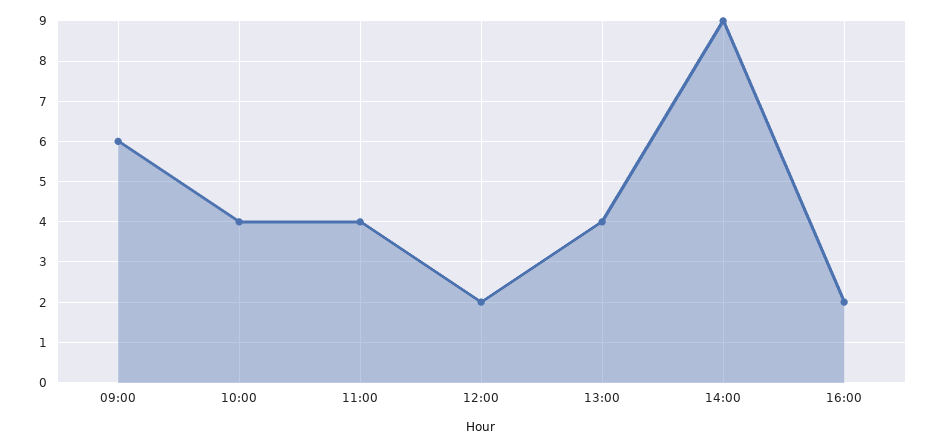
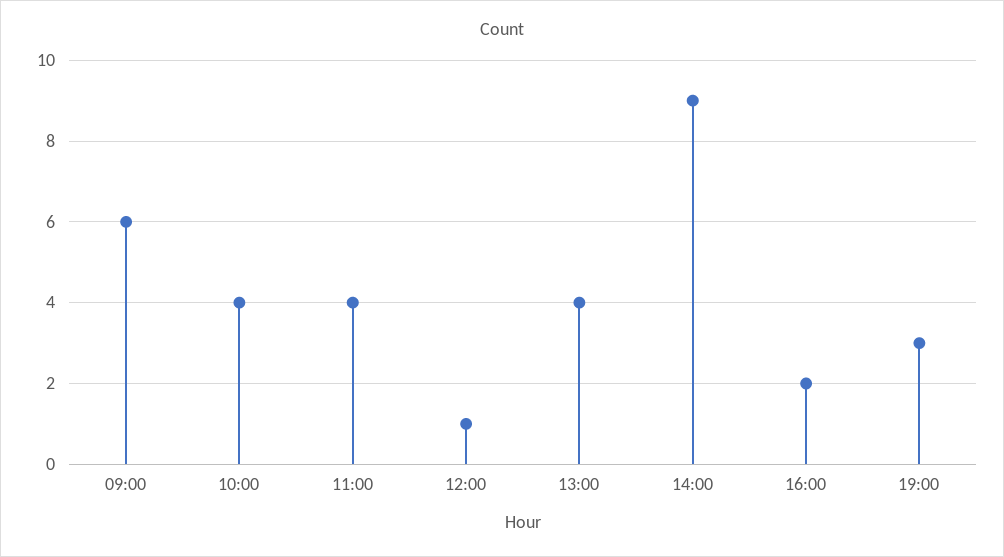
12:00: 2 -> 1
19:00: none -> 3

